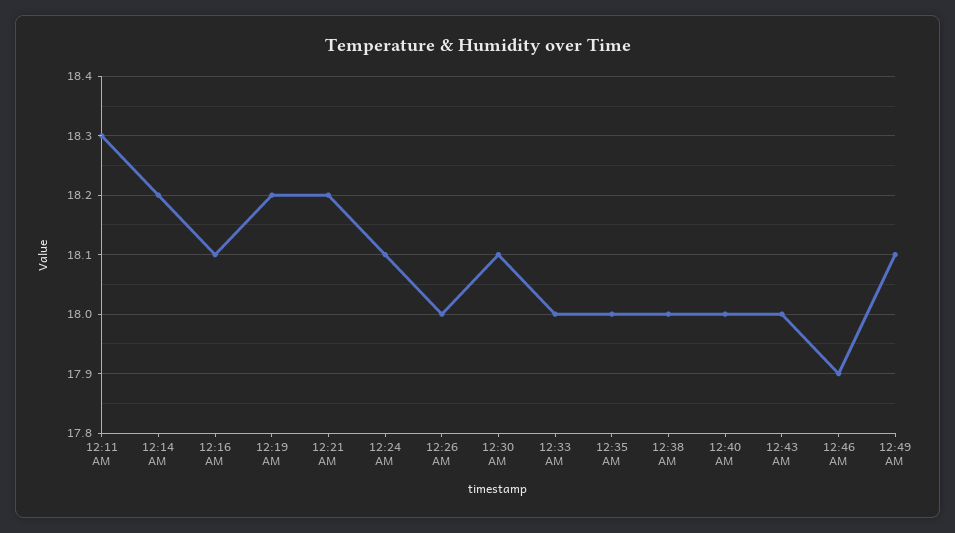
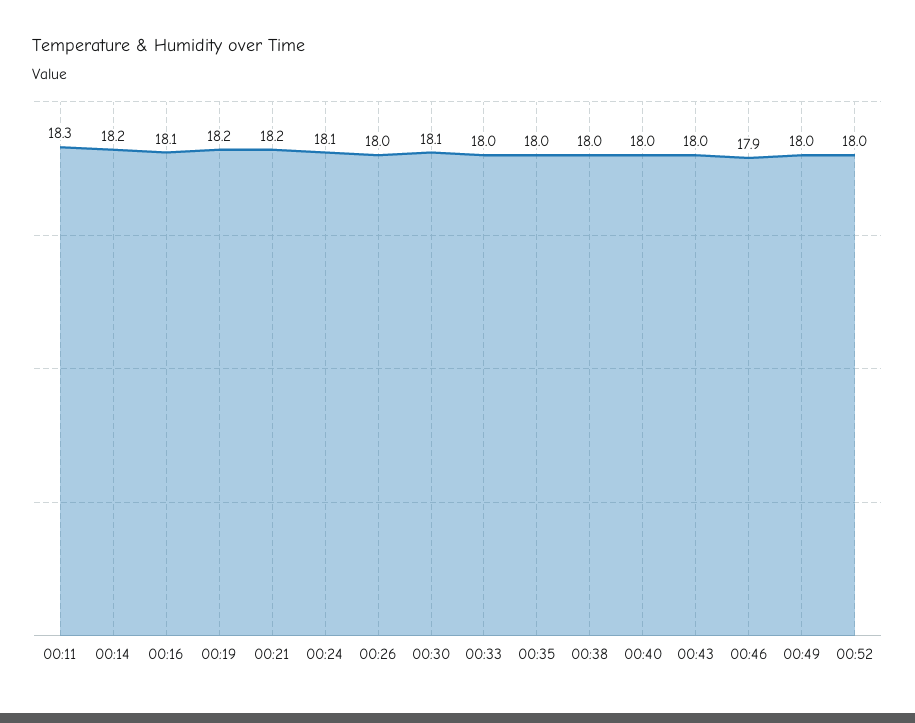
12:49 AM: 18.1 -> 18
00:52: none -> 18

